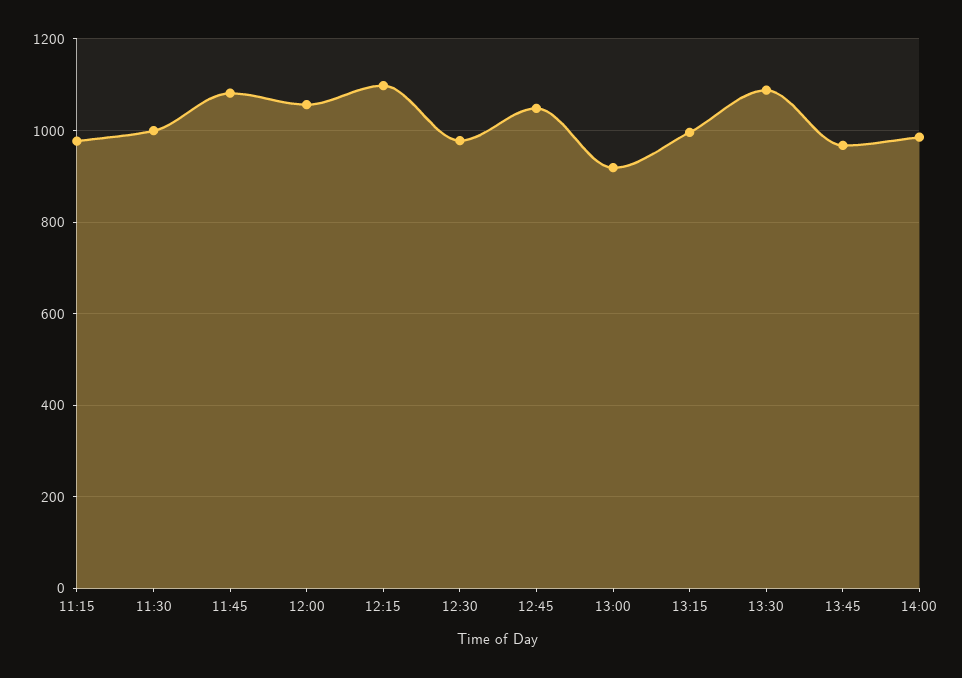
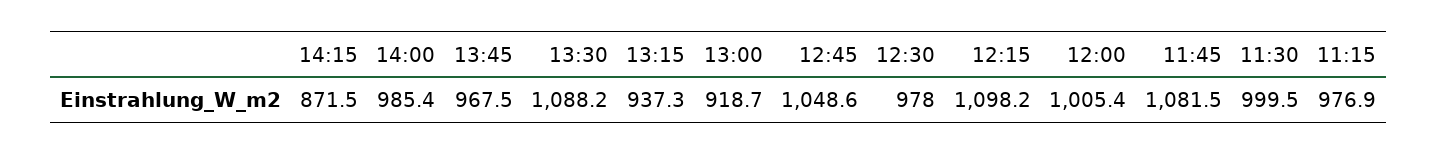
12:00: 1060 -> 1005.4
13:15: 1000 -> 937.3
14:15: none -> 871.5

